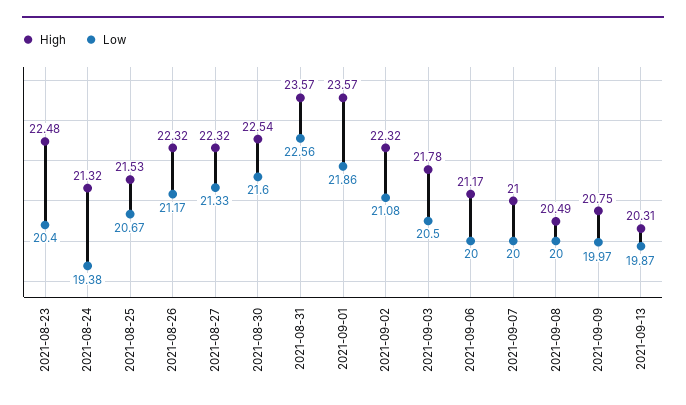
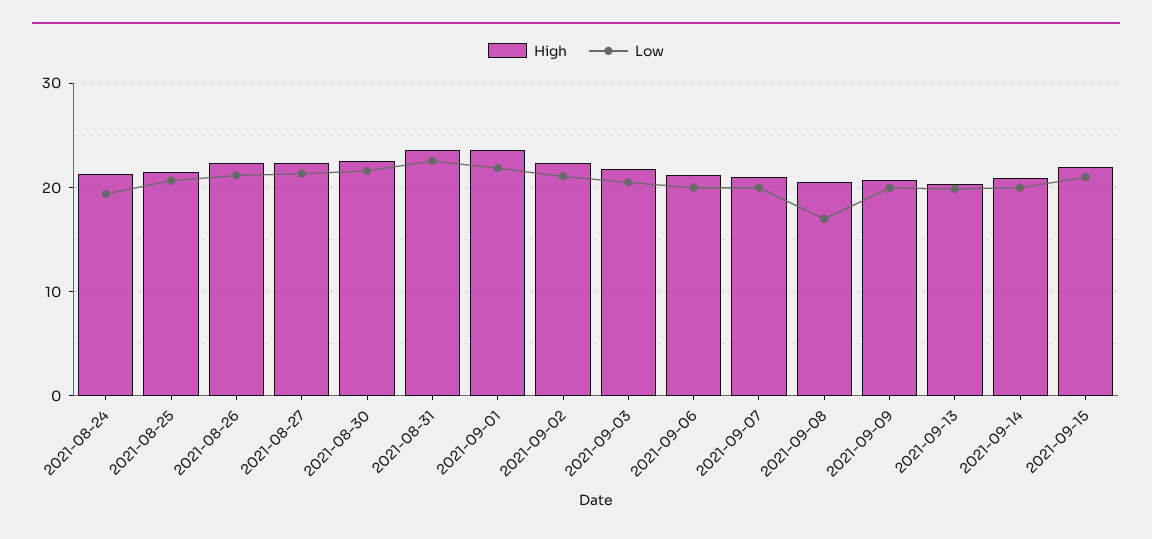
High, 2021-08-23: 22.48 -> none
Low, 2021-08-23: 20.4 -> none
Low, 2021-09-08: 20 -> 17
High, 2021-09-14: none -> 21
Low, 2021-09-14: none -> 20
High, 2021-09-15: none -> 22
Low, 2021-09-15: none -> 21

